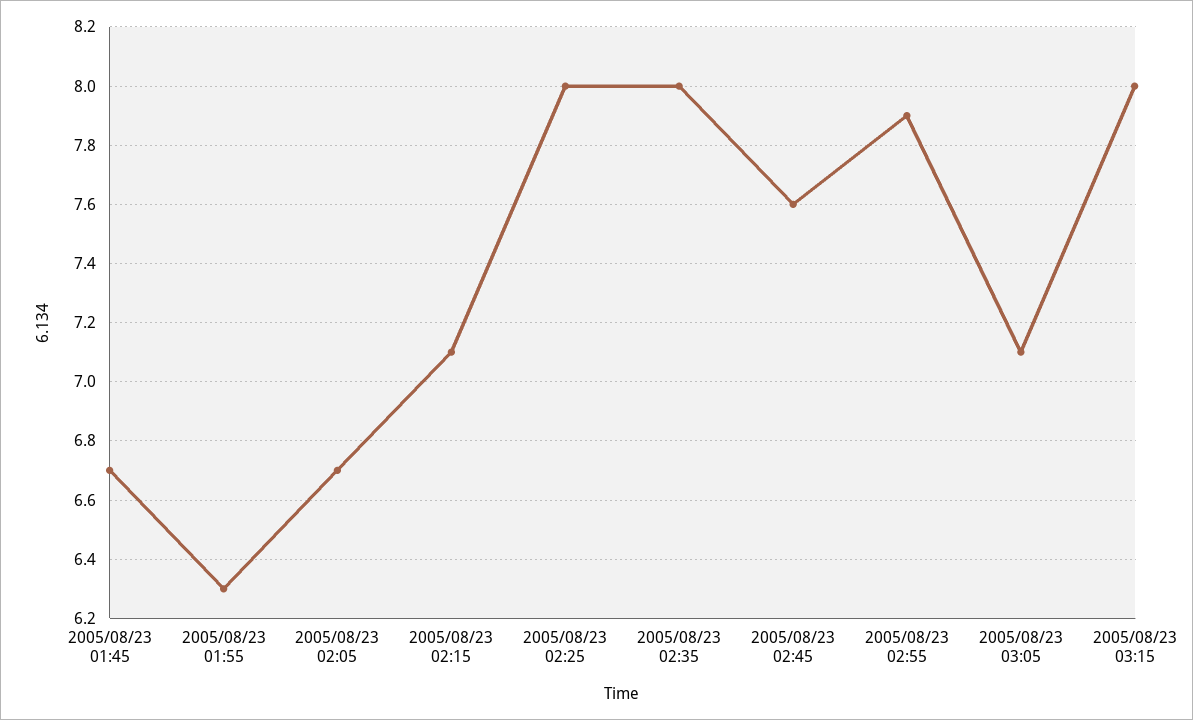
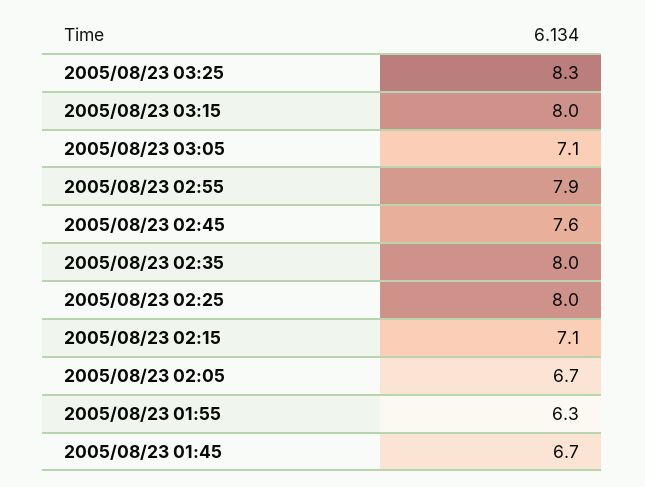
2005/08/23 03:25: none -> 8.3

